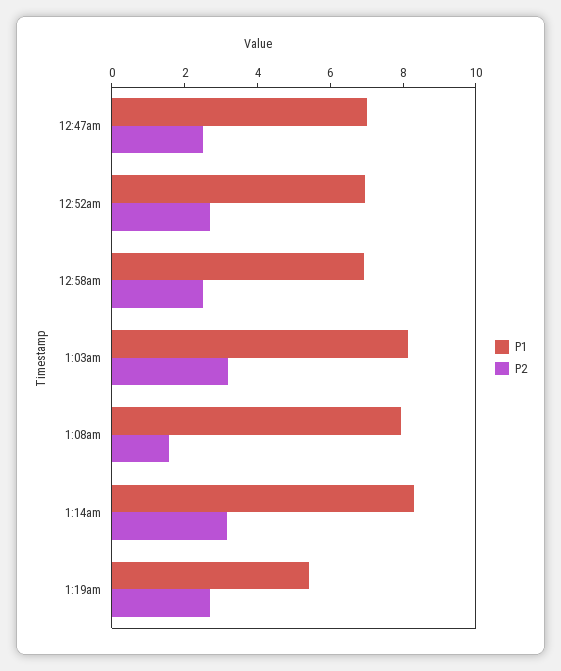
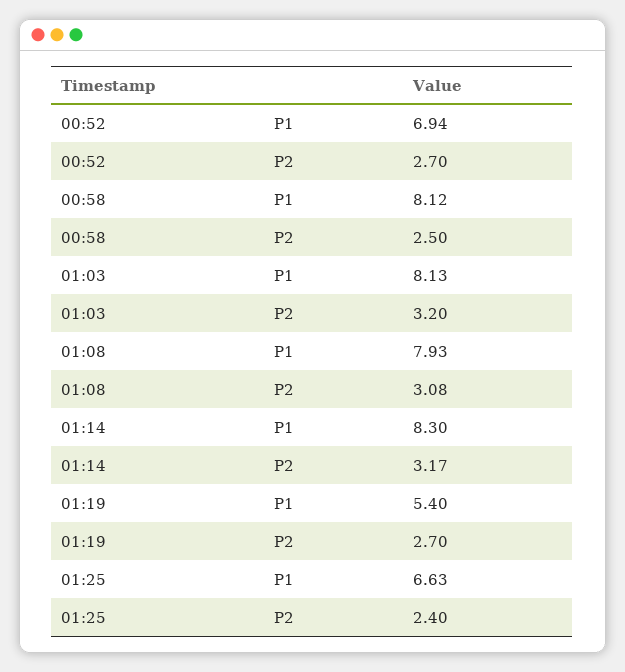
P1, 12:47am: 7 -> none
P2, 12:47am: 2.5 -> none
P1, 12:58am: 7 -> 8.12
P2, 1:08am: 1.5 -> 3.08
P1, 01:25: none -> 6.63
P2, 01:25: none -> 2.4

